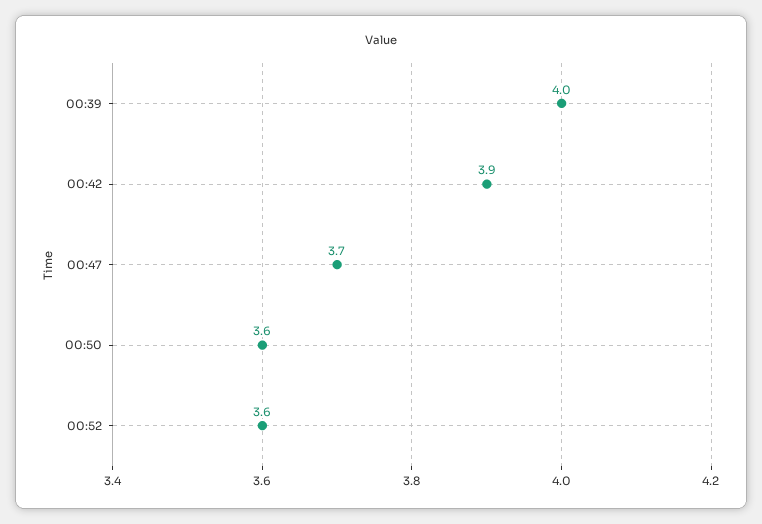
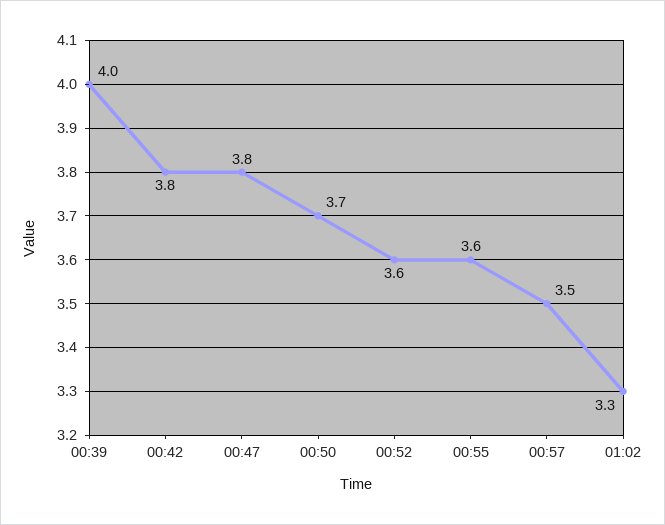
00:42: 3.9 -> 3.8
00:47: 3.7 -> 3.8
00:50: 3.6 -> 3.7
00:55: none -> 3.6
00:57: none -> 3.5
01:02: none -> 3.3

